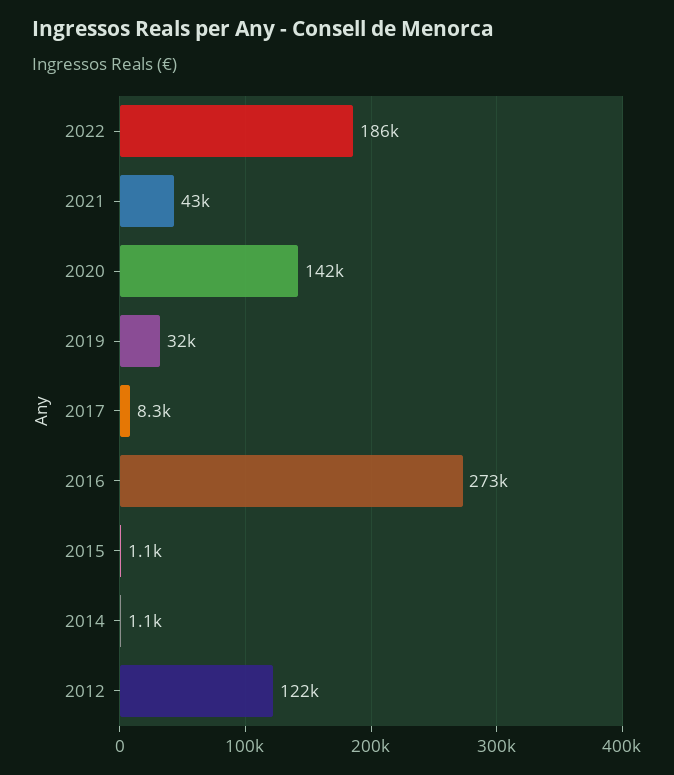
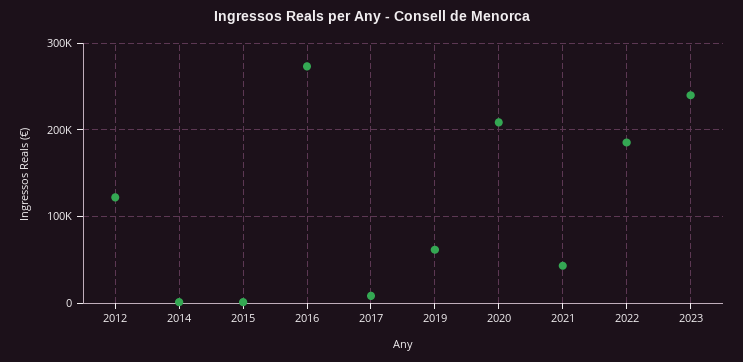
2020: 142000 -> 210000
2019: 32000 -> 60000
2023: none -> 240000

